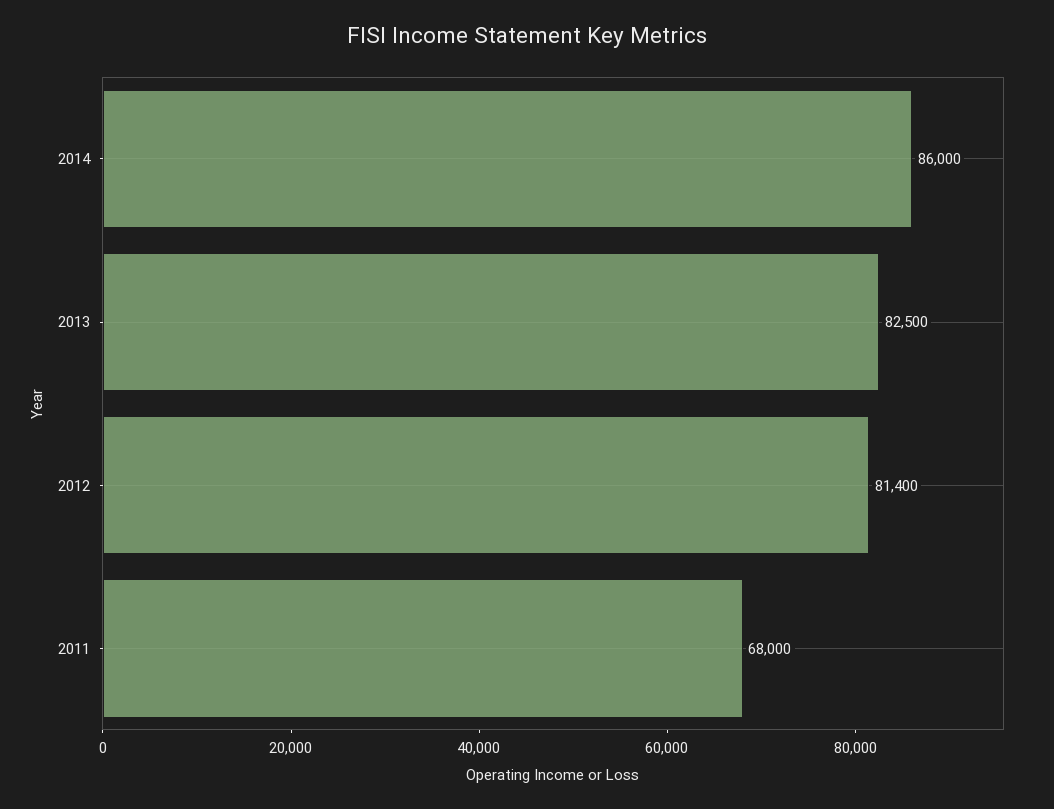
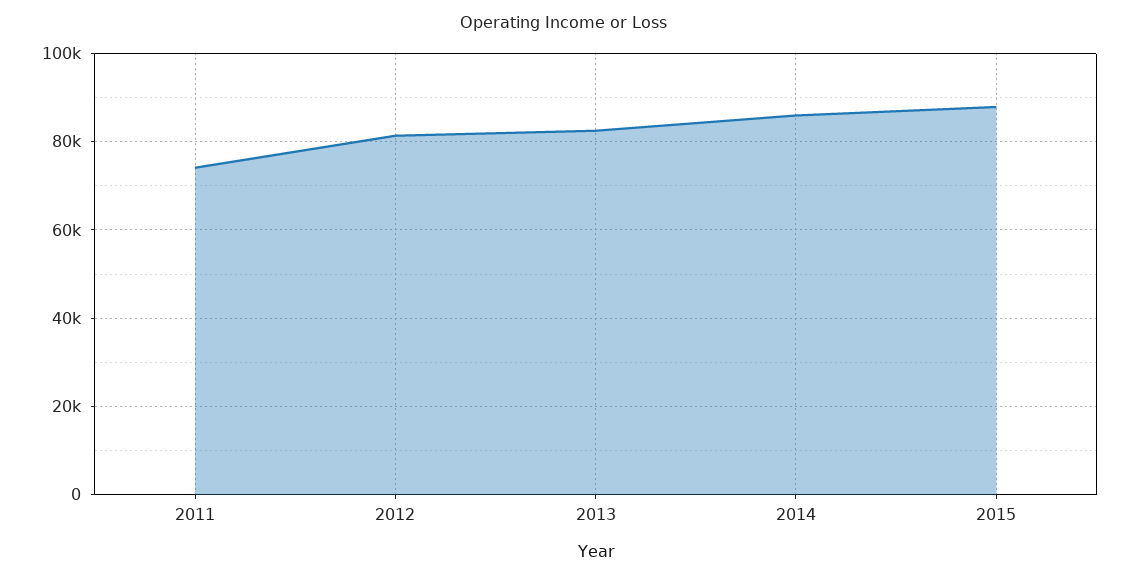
2011: 68000 -> 74000
2015: none -> 88000

